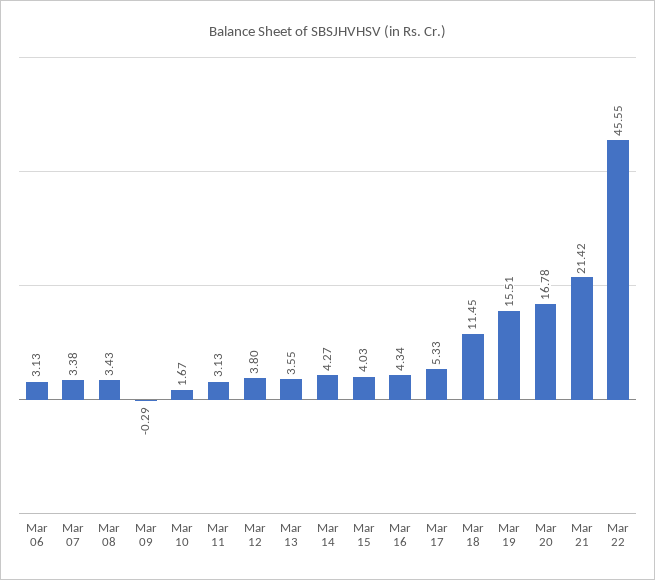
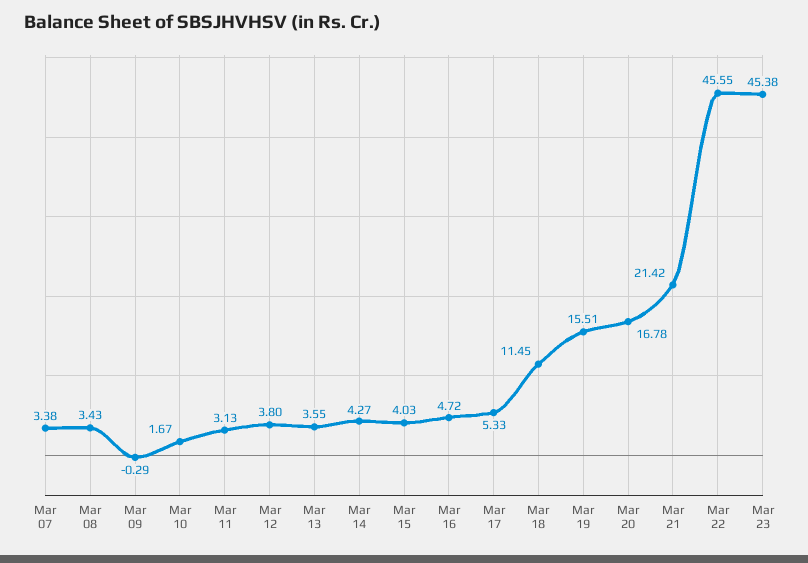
Mar 06: 3.13 -> none
Mar 16: 4.34 -> 4.72
Mar 23: none -> 45.38

